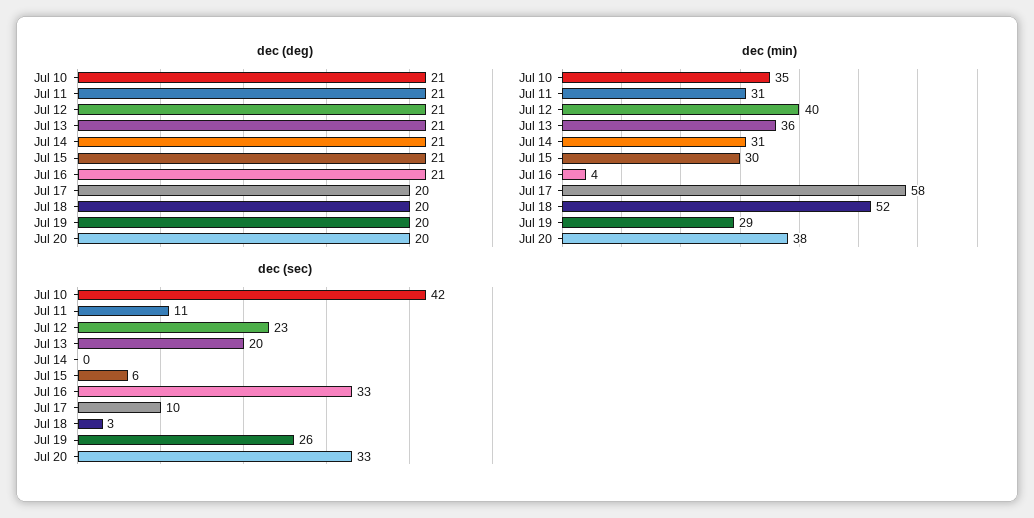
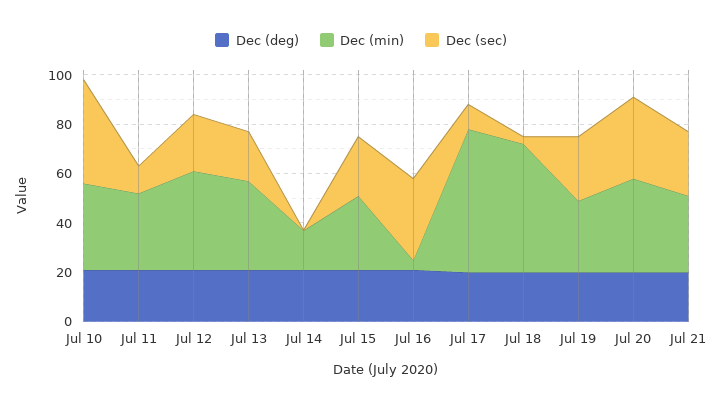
dec (min), Jul 14: 31 -> 15
dec (sec), Jul 15: 6 -> 25
dec (deg), Jul 21: none -> 20
dec (min), Jul 21: none -> 30
dec (sec), Jul 21: none -> 25

